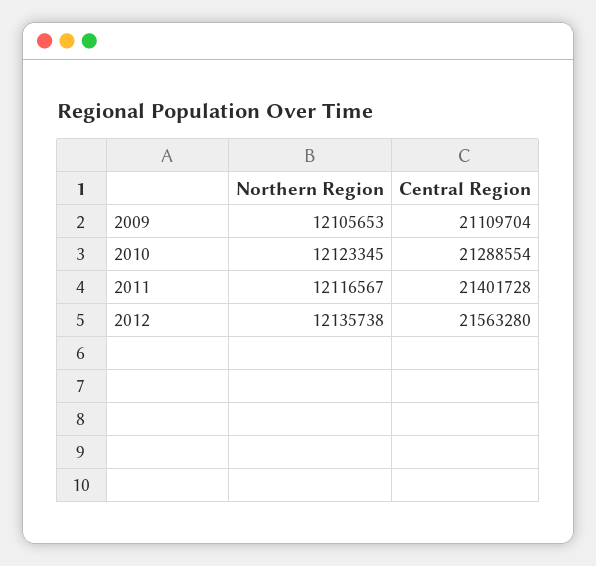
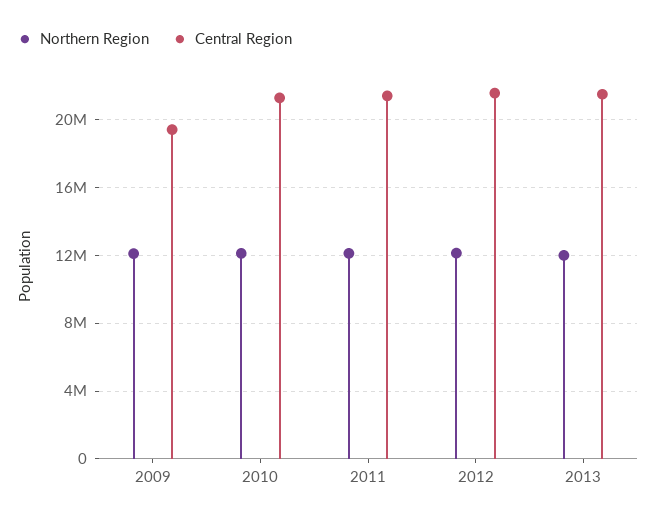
Central Region, 2009: 21109704 -> 19500000
Northern Region, 2013: none -> 12000000
Central Region, 2013: none -> 21500000

